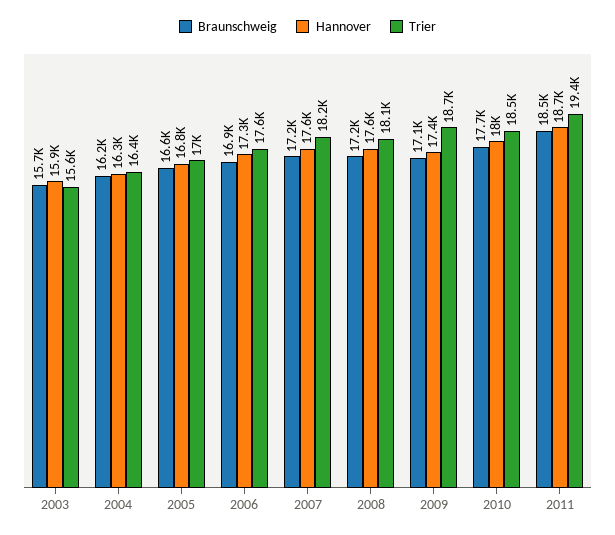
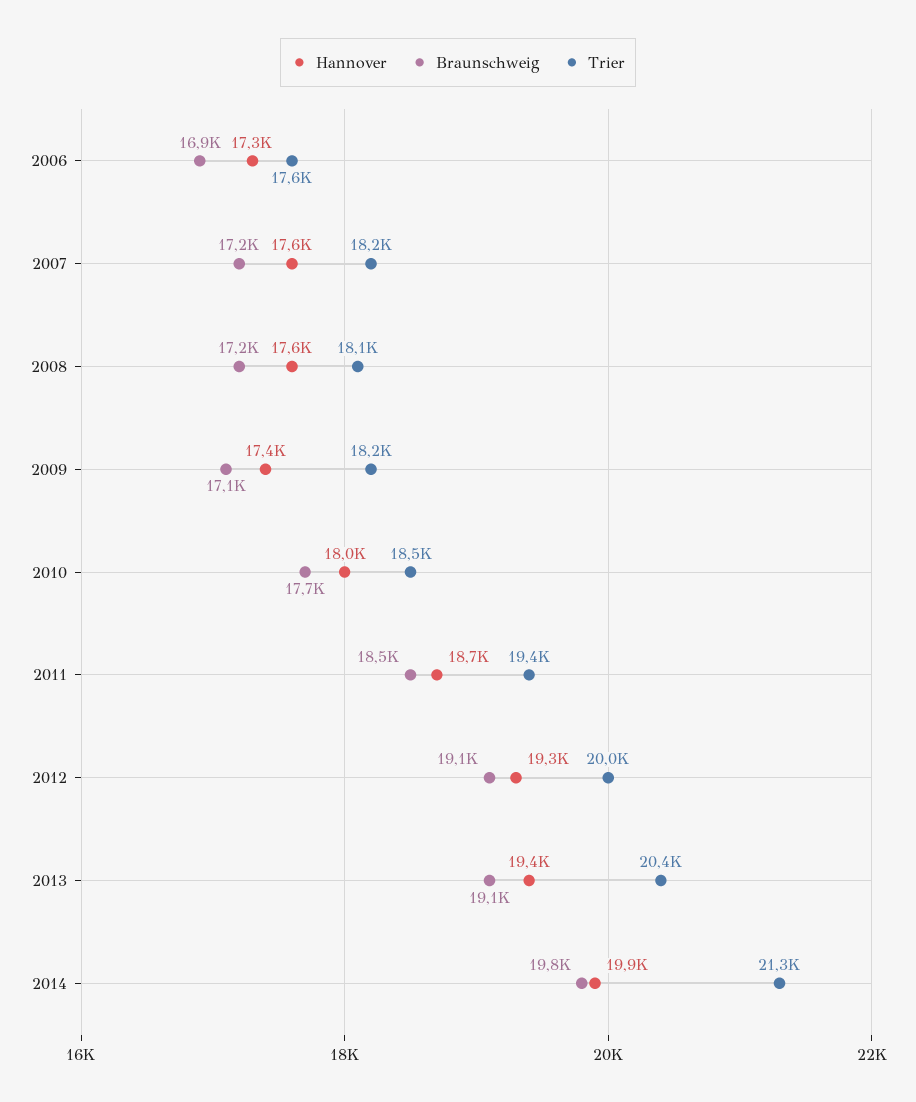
Braunschweig, 2003: 15700 -> none
Hannover, 2003: 15900 -> none
Trier, 2003: 15600 -> none
Braunschweig, 2004: 16200 -> none
Hannover, 2004: 16300 -> none
Trier, 2004: 16400 -> none
Braunschweig, 2005: 16600 -> none
Hannover, 2005: 16800 -> none
Trier, 2005: 17000 -> none
Trier, 2009: 18700 -> 18200
Hannover, 2012: none -> 19300
Braunschweig, 2012: none -> 19100
Trier, 2012: none -> 20000
Hannover, 2013: none -> 19400
Braunschweig, 2013: none -> 19100
Trier, 2013: none -> 20400
Hannover, 2014: none -> 19900
Braunschweig, 2014: none -> 19800
Trier, 2014: none -> 21300

